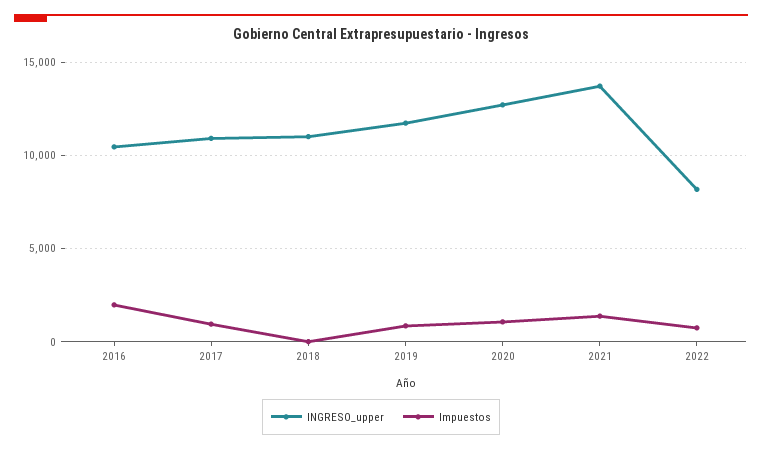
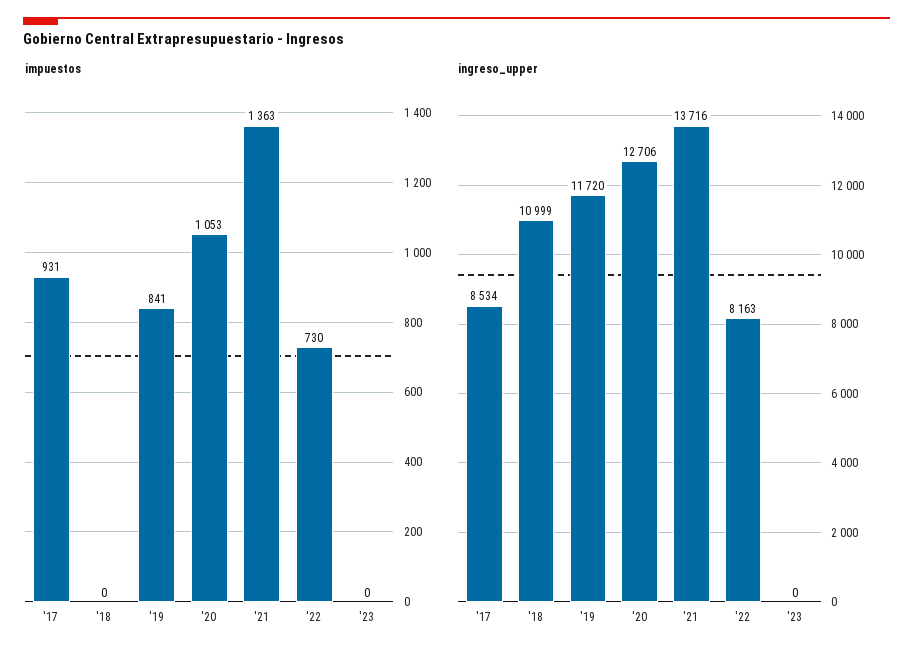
INGRESO_upper, 2016: 10500 -> none
Impuestos, 2016: 2000 -> none
INGRESO_upper, 2017: 11000 -> 8534
Impuestos, '23: none -> 0
INGRESO_upper, '23: none -> 0

